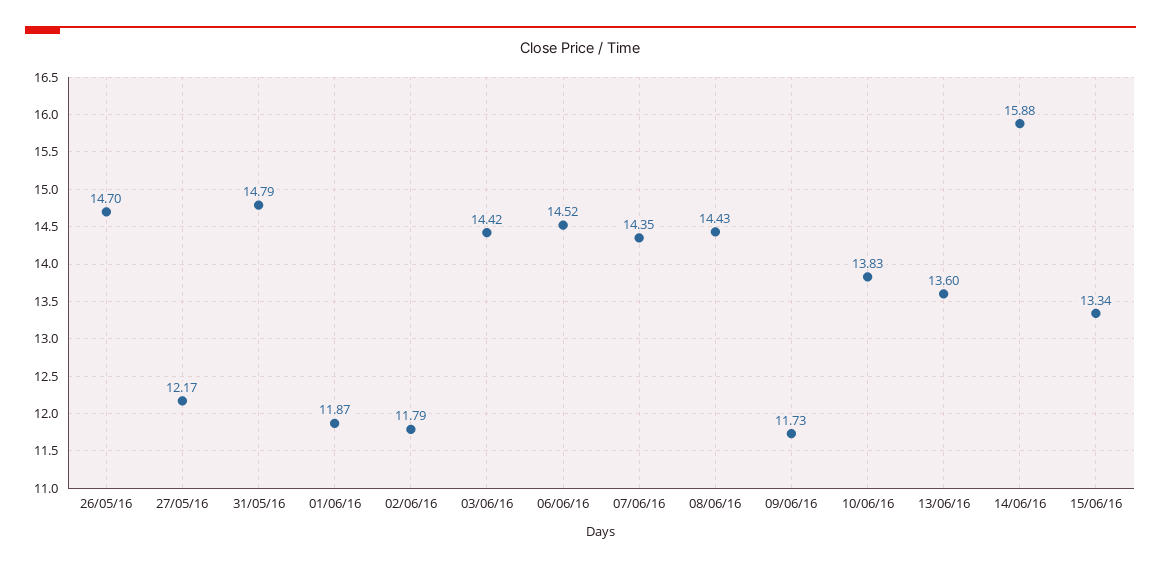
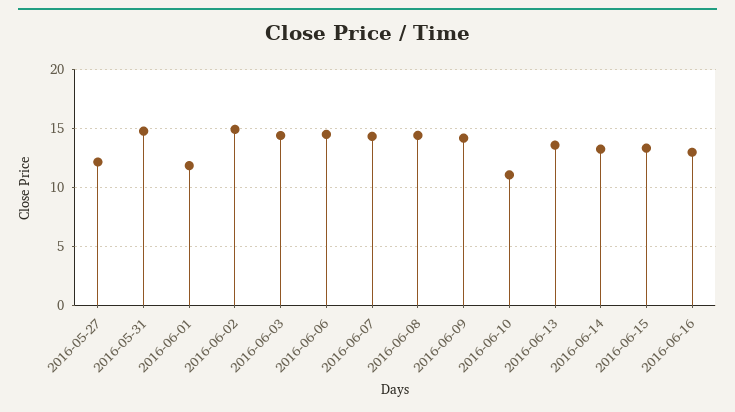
26/05/16: 14.7 -> none
02/06/16: 11.79 -> 15
09/06/16: 11.73 -> 14
10/06/16: 13.83 -> 11
14/06/16: 15.88 -> 13
2016-06-16: none -> 13

